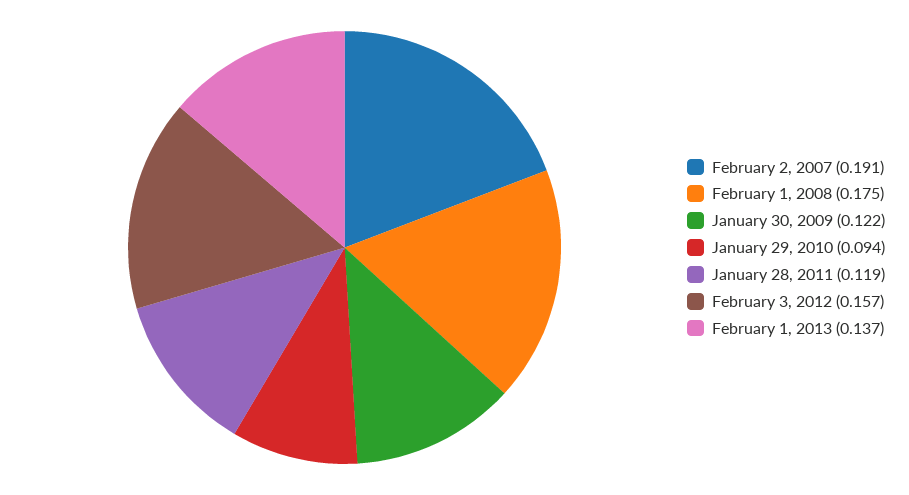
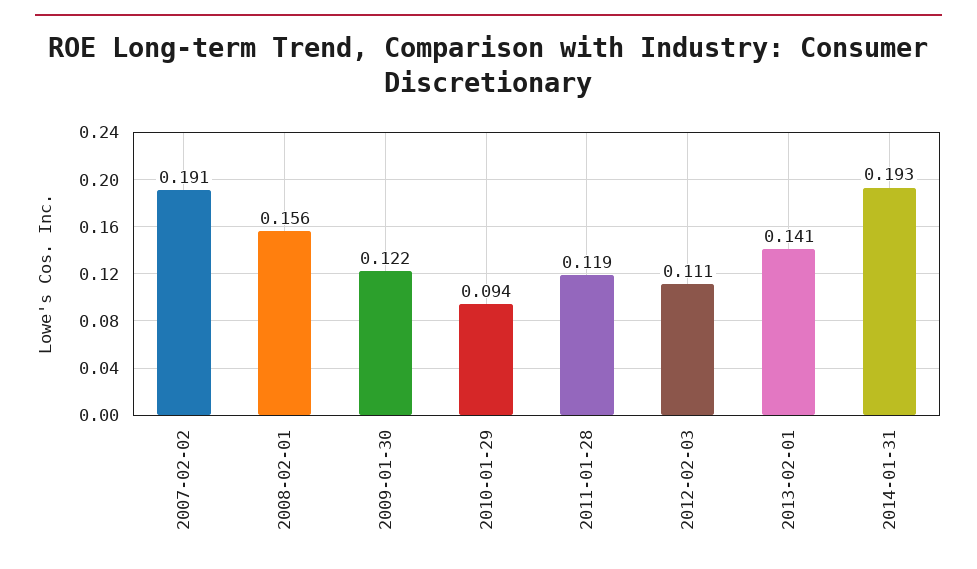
February 1, 2008: 0.175 -> 0.156
February 3, 2012: 0.157 -> 0.111
February 1, 2013: 0.137 -> 0.141
2014-01-31: none -> 0.193

